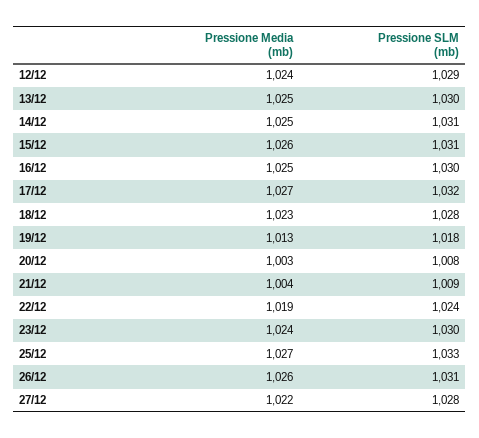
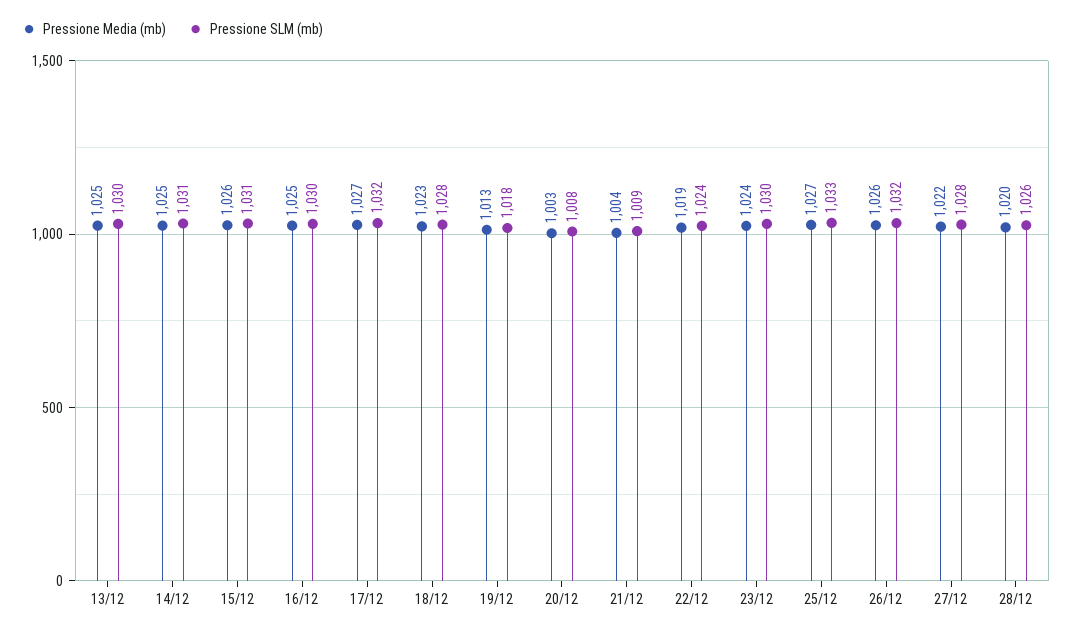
Pressione Media (mb), 12/12: 1024 -> none
Pressione SLM (mb), 12/12: 1029 -> none
Pressione SLM (mb), 26/12: 1031 -> 1032
Pressione Media (mb), 28/12: none -> 1020
Pressione SLM (mb), 28/12: none -> 1026

